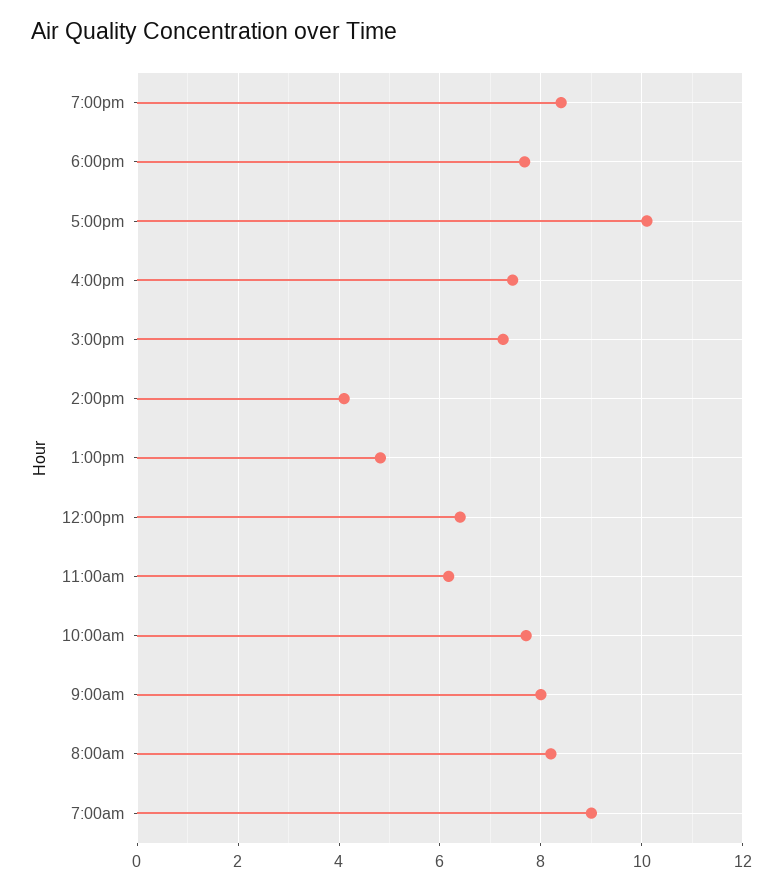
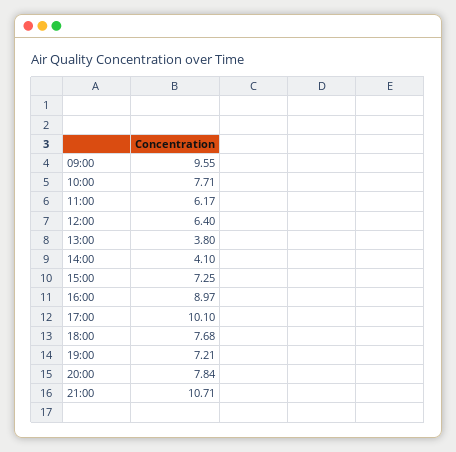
7:00pm: 8.4 -> 7.21
4:00pm: 7.4 -> 8.97
1:00pm: 4.8 -> 3.8
9:00am: 8 -> 9.55
8:00am: 8.2 -> none
7:00am: 9 -> none
20:00: none -> 7.84
21:00: none -> 10.71

